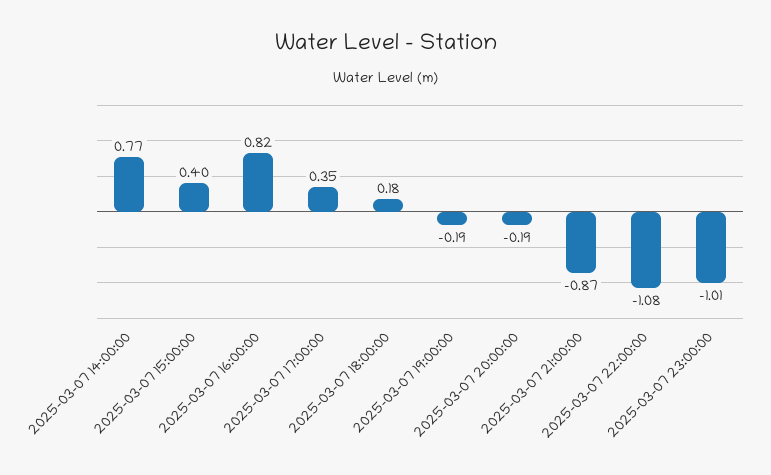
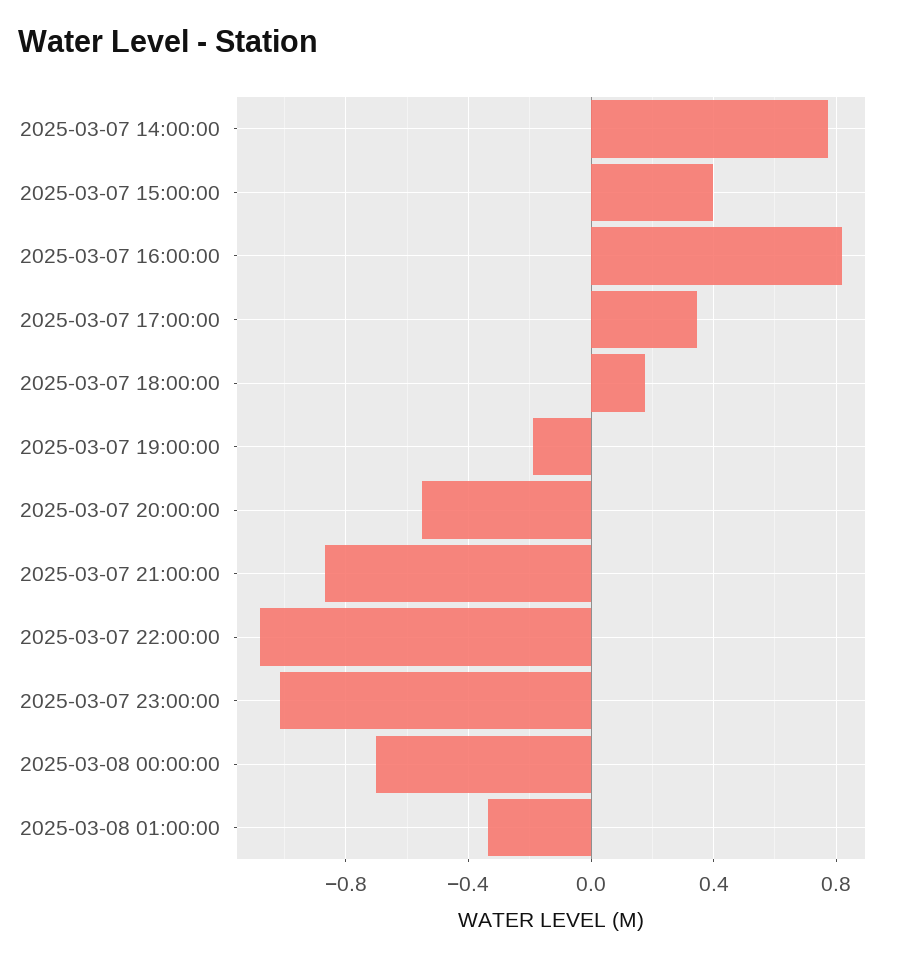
2025-03-07 20:00:00: -0.19 -> -0.55
2025-03-08 00:00:00: none -> -0.7
2025-03-08 01:00:00: none -> -0.35

